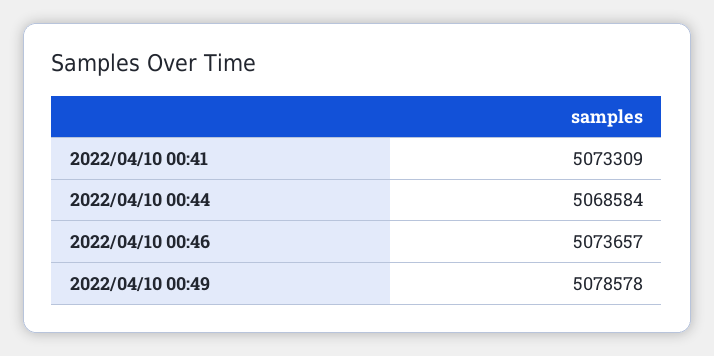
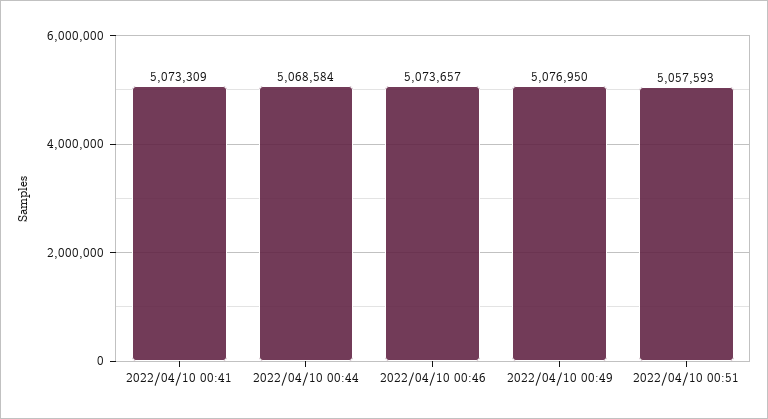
2022/04/10 00:49: 5078578 -> 5076950
2022/04/10 00:51: none -> 5057593

